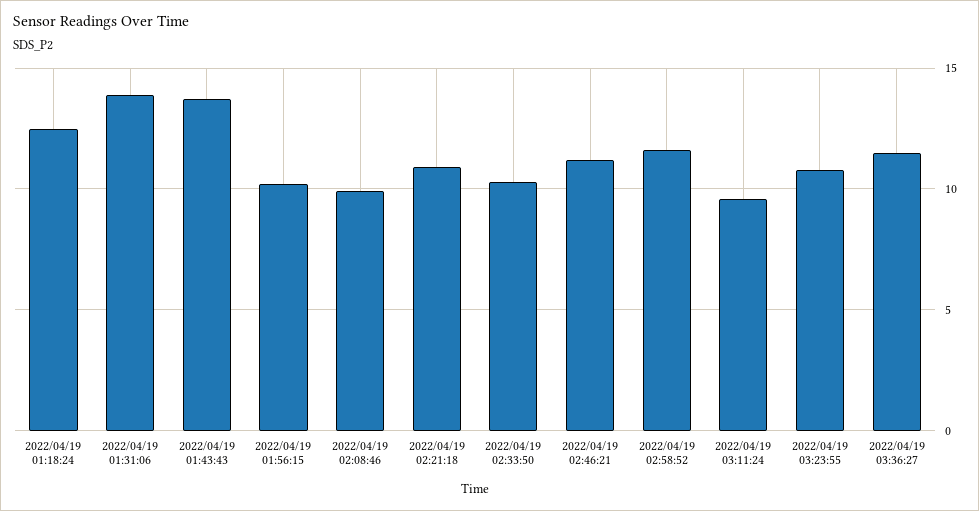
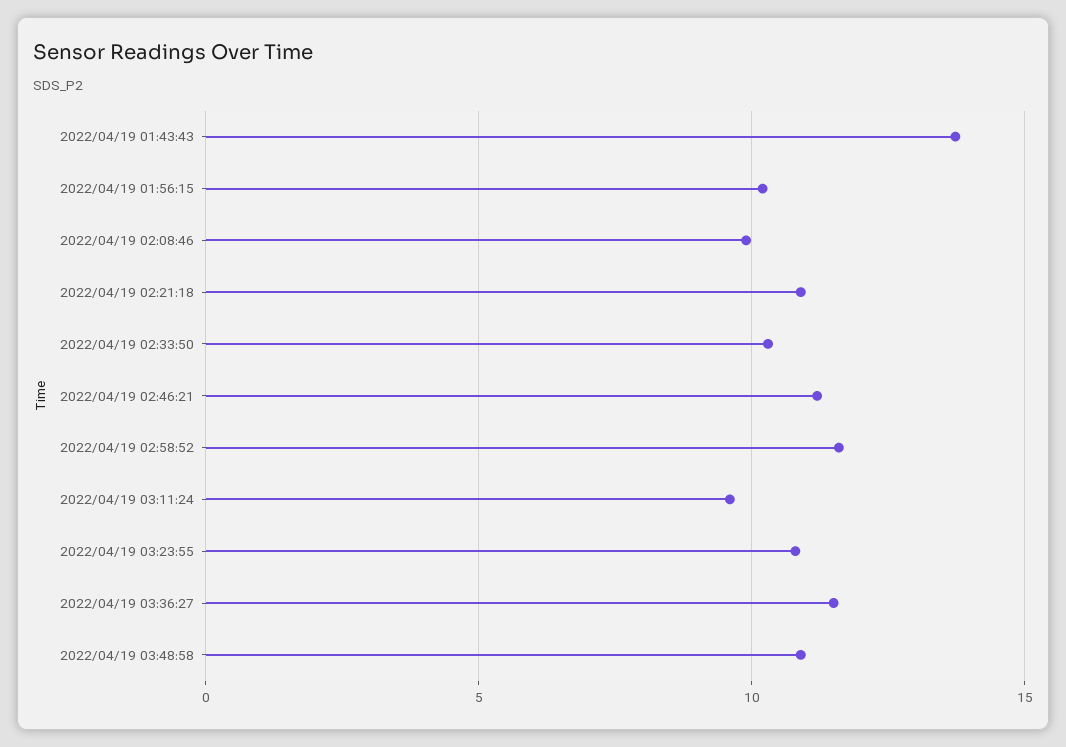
2022/04/19 01:18:24: 12.5 -> none
2022/04/19 01:31:06: 14 -> none
2022/04/19 03:48:58: none -> 11

